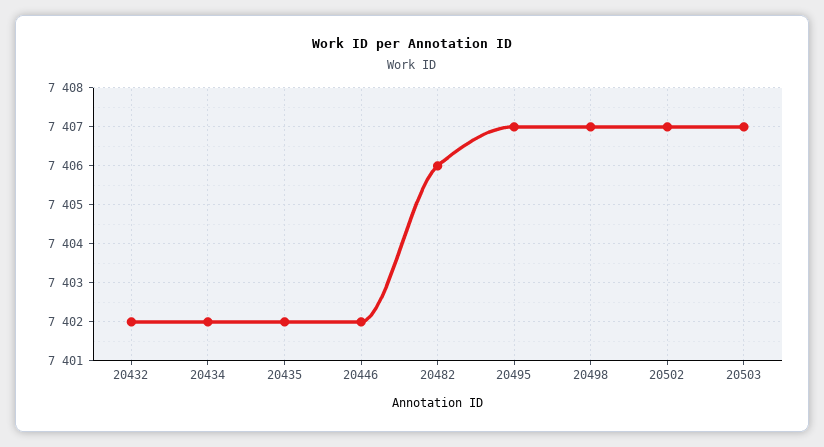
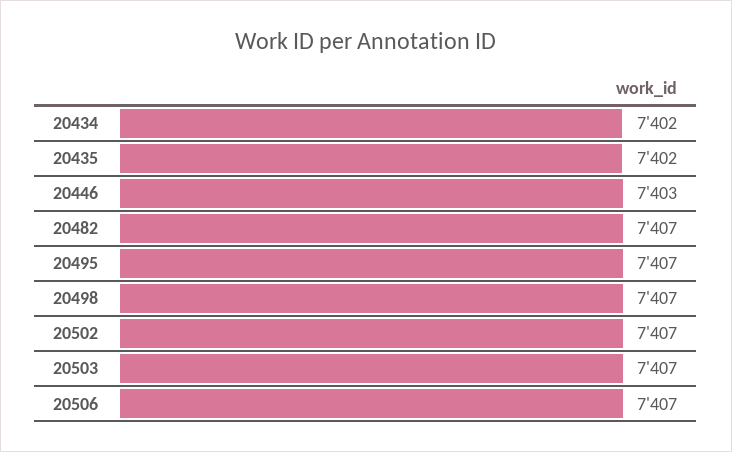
20432: 7402 -> none
20446: 7402 -> 7403
20482: 7406 -> 7407
20506: none -> 7407

